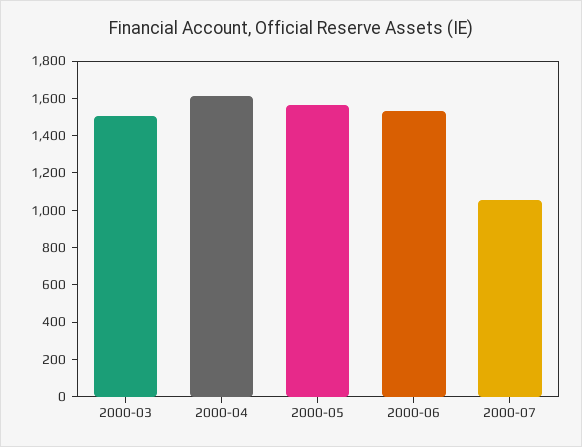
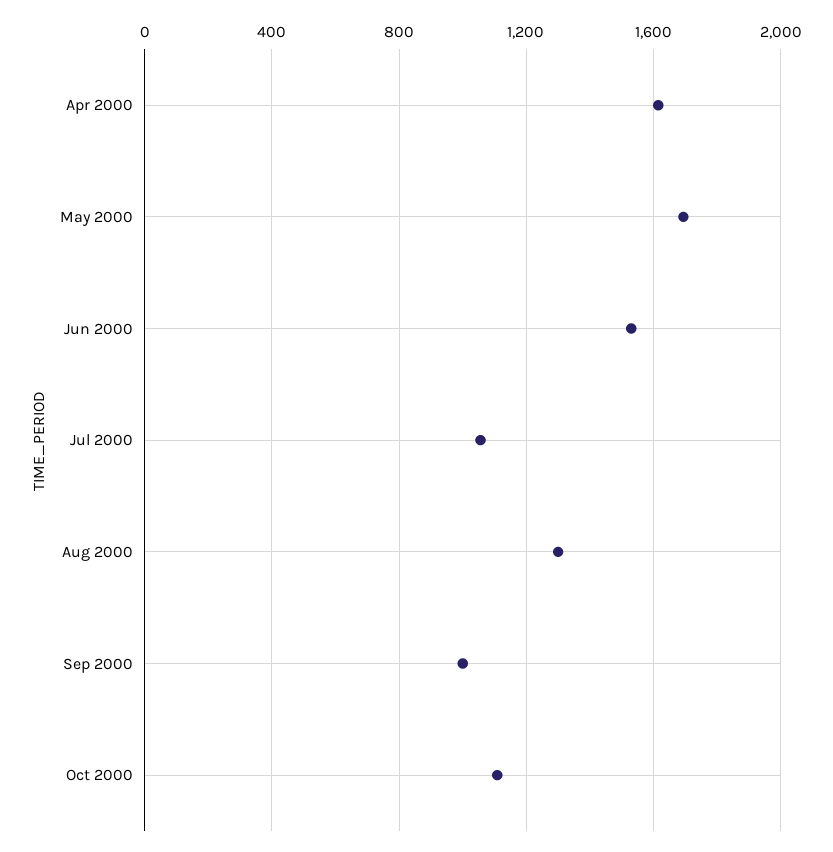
2000-03: 1500 -> none
2000-05: 1550 -> 1700
Aug 2000: none -> 1300
Sep 2000: none -> 1000
Oct 2000: none -> 1100

